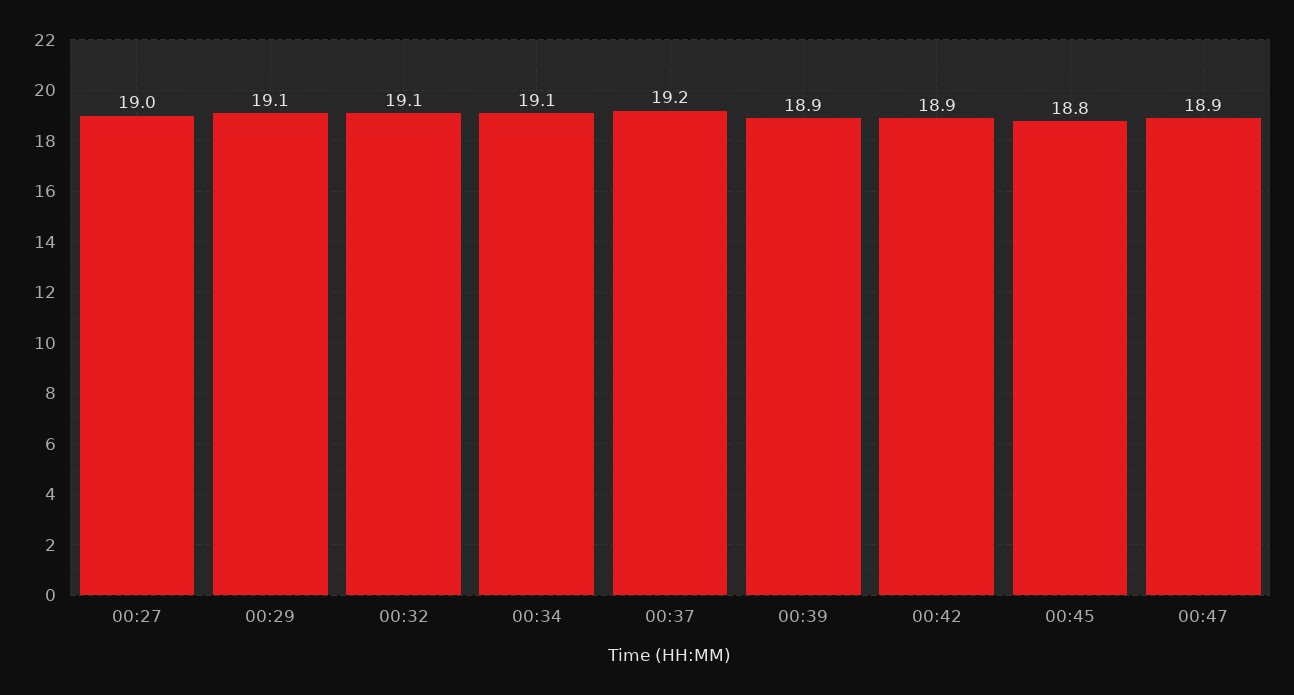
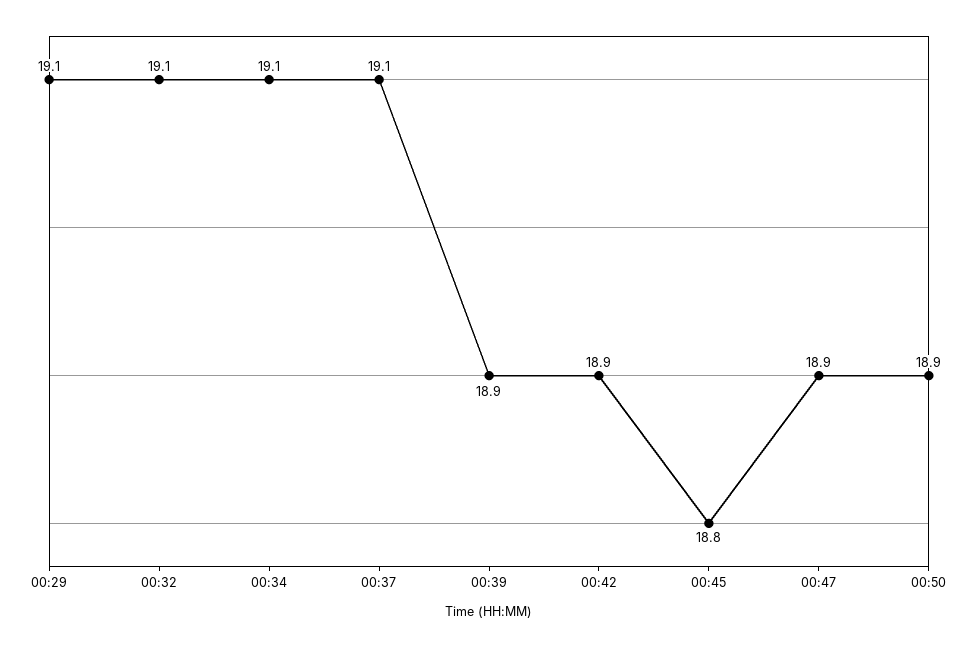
00:27: 19 -> none
00:37: 19.2 -> 19.1
00:50: none -> 18.9

